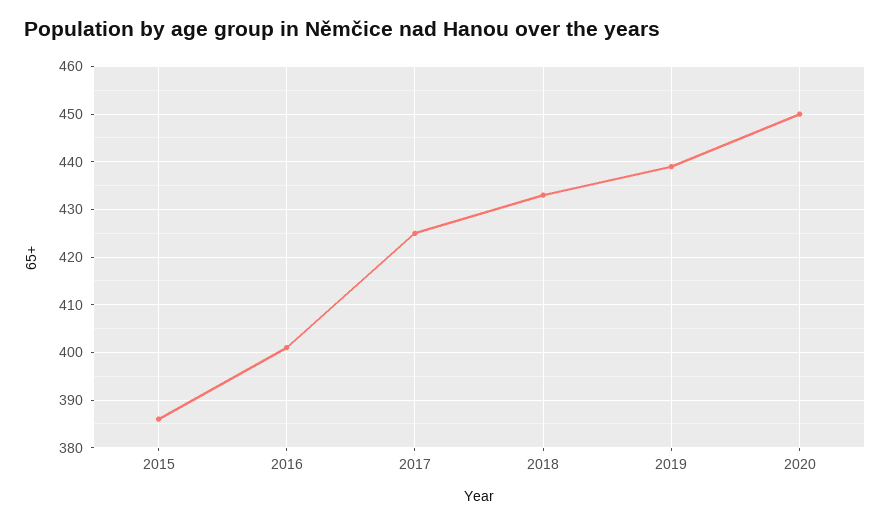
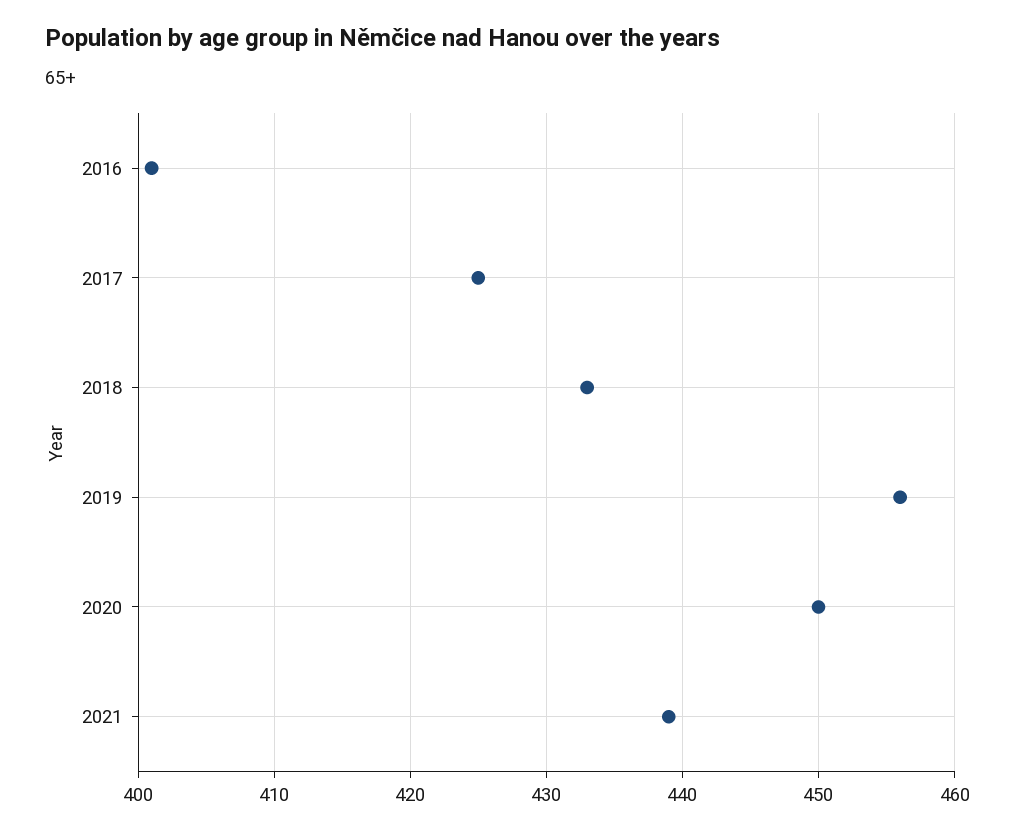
2015: 385 -> none
2019: 440 -> 456
2021: none -> 439

